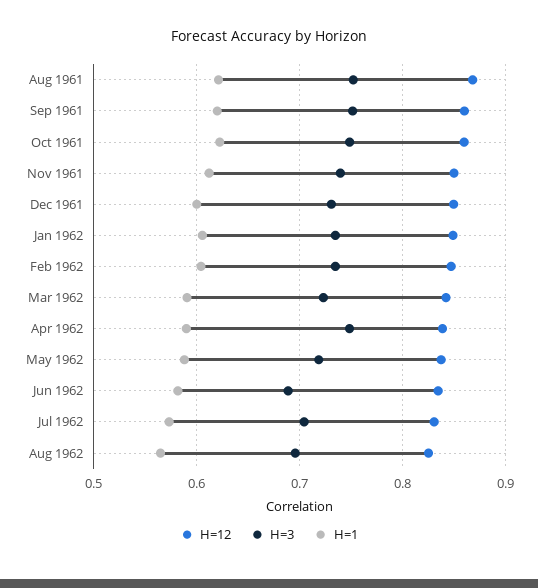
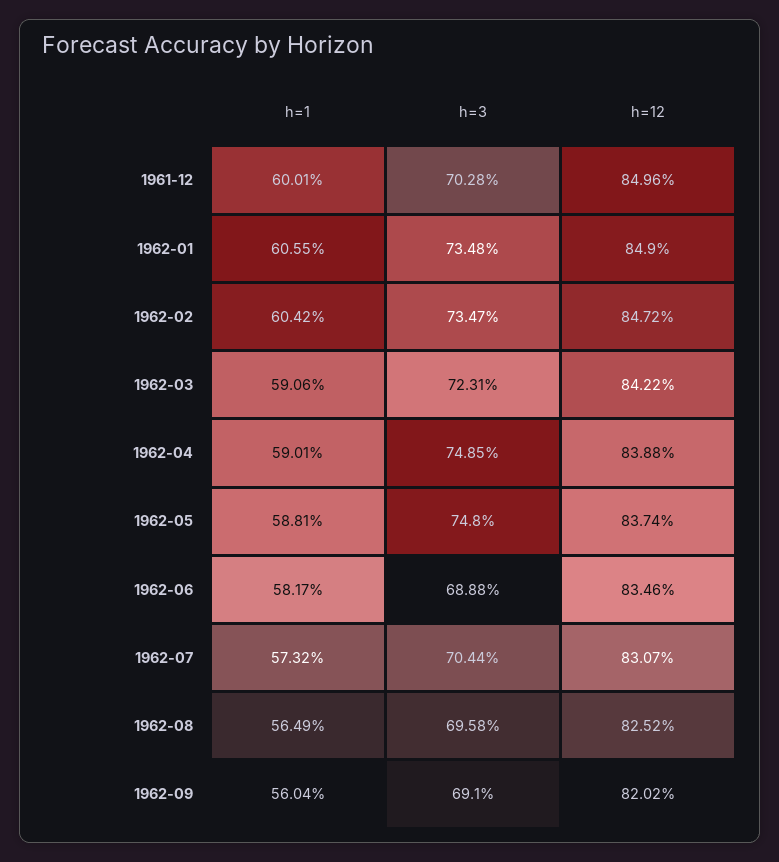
H=12, Aug 1961: 0.87 -> none
H=3, Aug 1961: 0.75 -> none
H=1, Aug 1961: 0.62 -> none
H=12, Sep 1961: 0.86 -> none
H=3, Sep 1961: 0.75 -> none
H=1, Sep 1961: 0.62 -> none
H=12, Oct 1961: 0.86 -> none
H=3, Oct 1961: 0.75 -> none
H=1, Oct 1961: 0.62 -> none
H=12, Nov 1961: 0.85 -> none
H=3, Nov 1961: 0.74 -> none
H=1, Nov 1961: 0.61 -> none
H=3, Dec 1961: 0.73 -> 0.7028
H=3, May 1962: 0.72 -> 0.748
H=1, 1962-09: none -> 0.5604
H=3, 1962-09: none -> 0.691
H=12, 1962-09: none -> 0.8202

